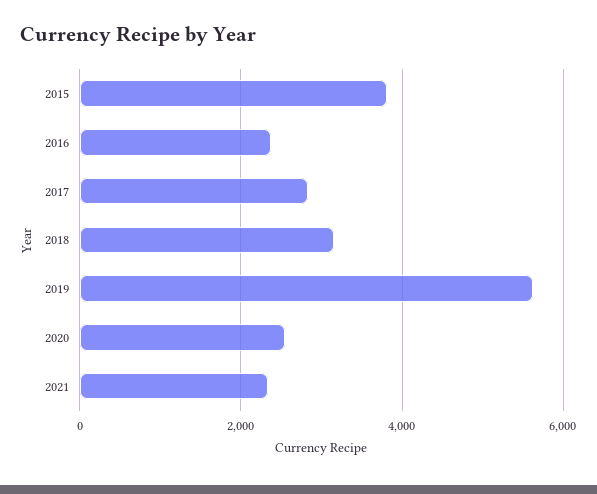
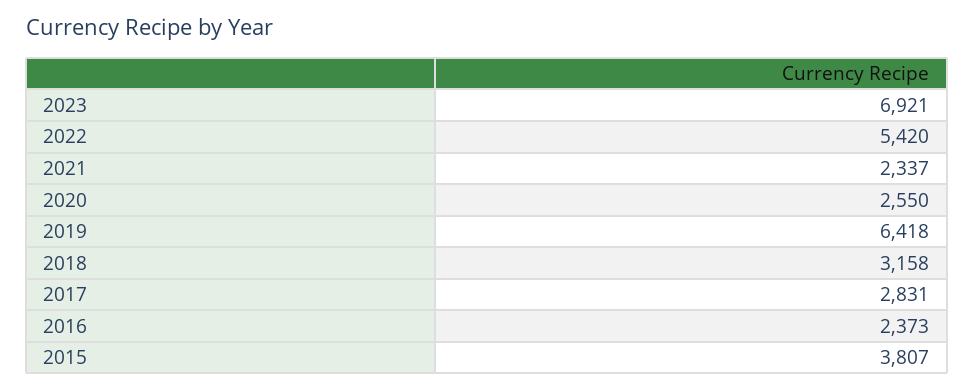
2019: 5600 -> 6418
2023: none -> 6921
2022: none -> 5420

